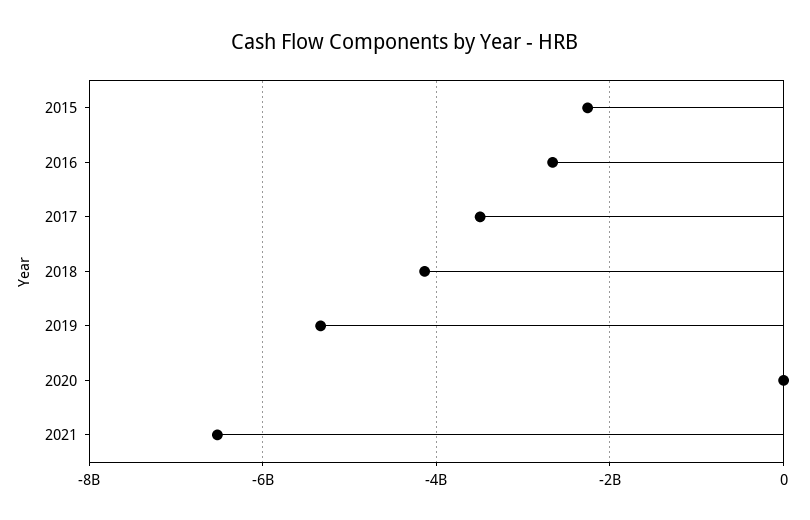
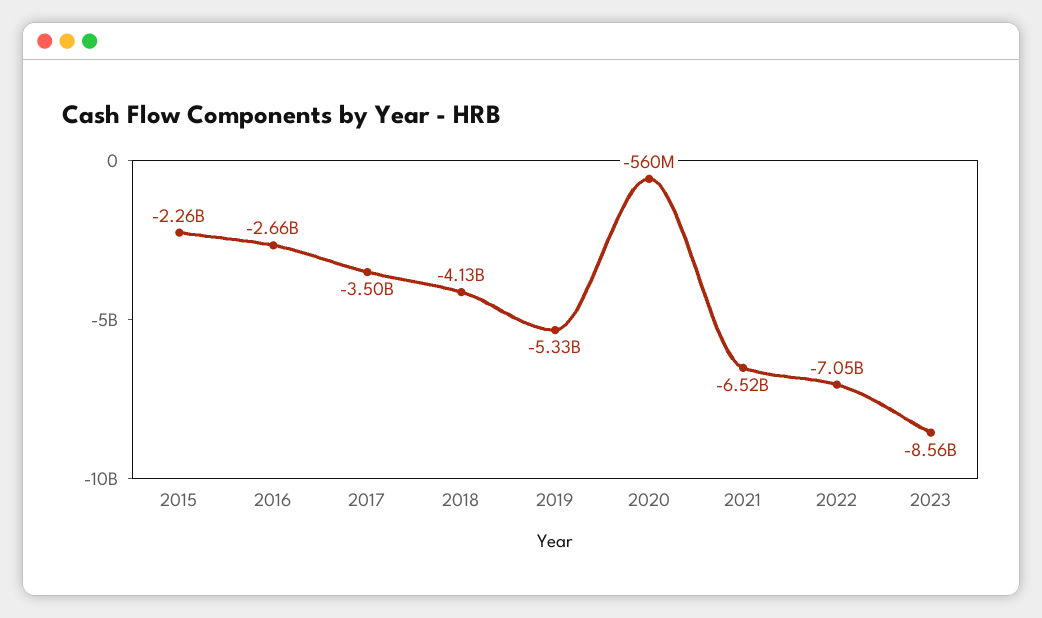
2020: 0 -> -560000000
2022: none -> -7050000000
2023: none -> -8560000000

